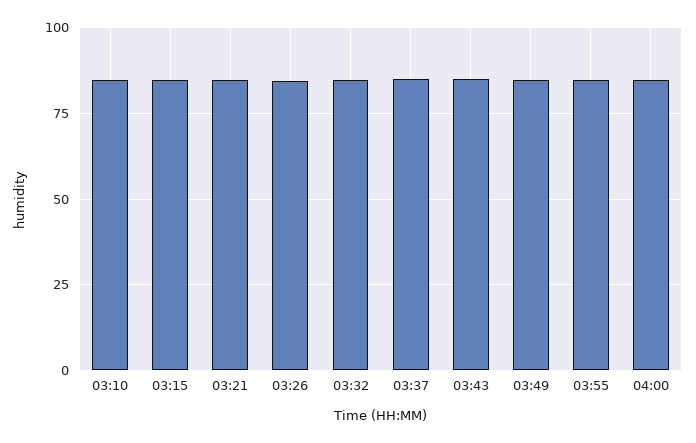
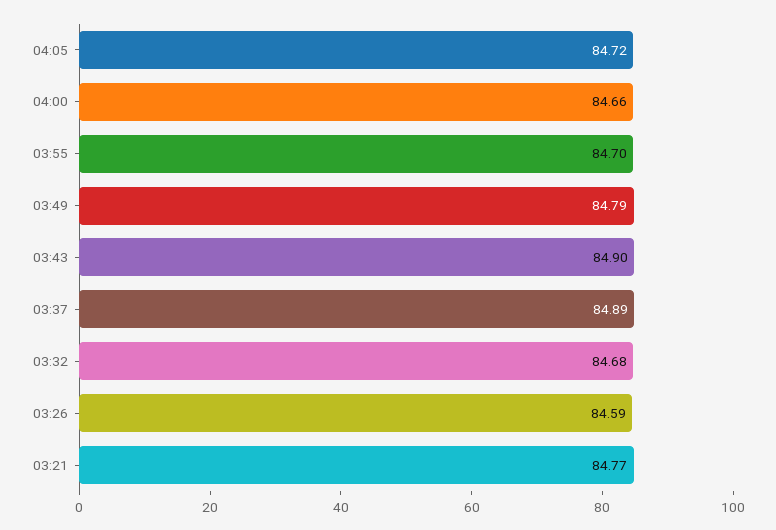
03:10: 85 -> none
03:15: 85 -> none
04:05: none -> 84.72

